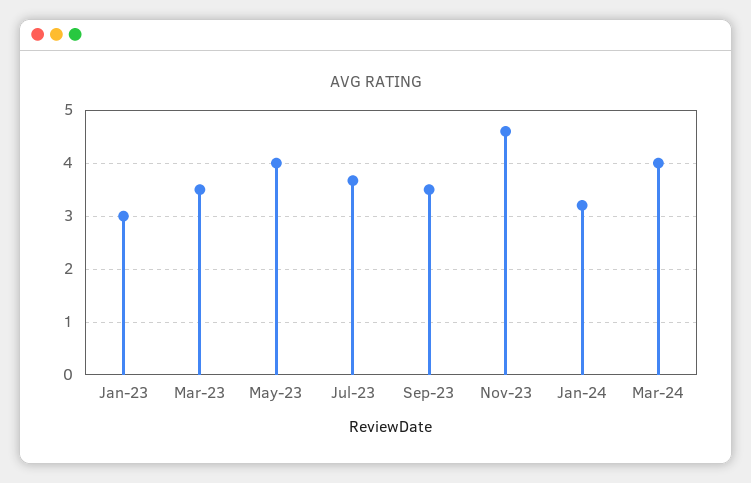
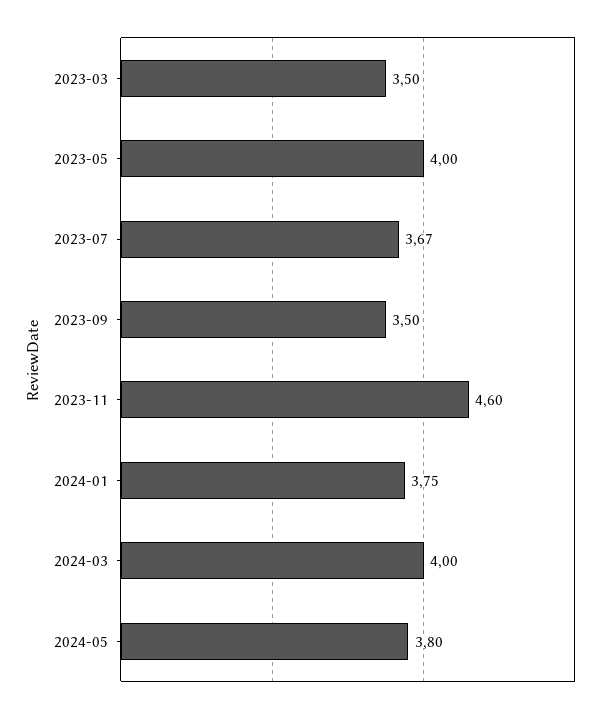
Jan-23: 3 -> none
Jan-24: 3.2 -> 3.75
2024-05: none -> 3.8

